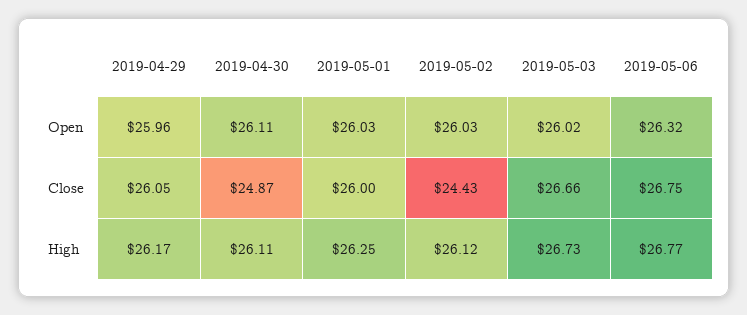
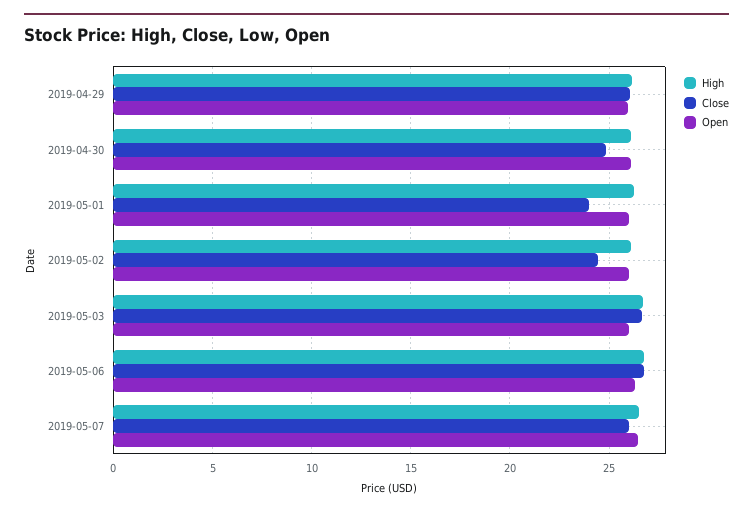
Close, 2019-05-01: 26 -> 24
High, 2019-05-07: none -> 26.5
Close, 2019-05-07: none -> 26
Open, 2019-05-07: none -> 26.5

